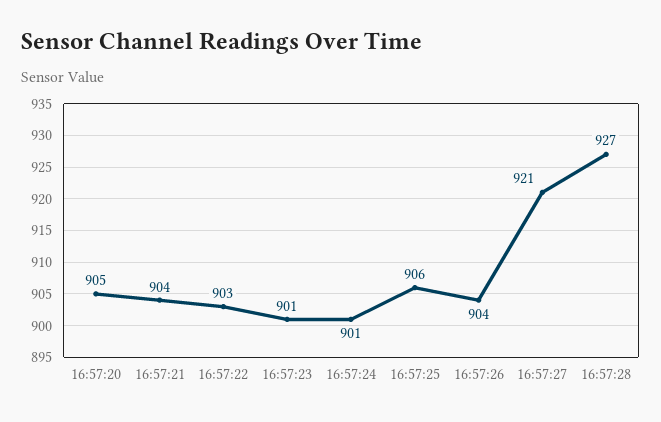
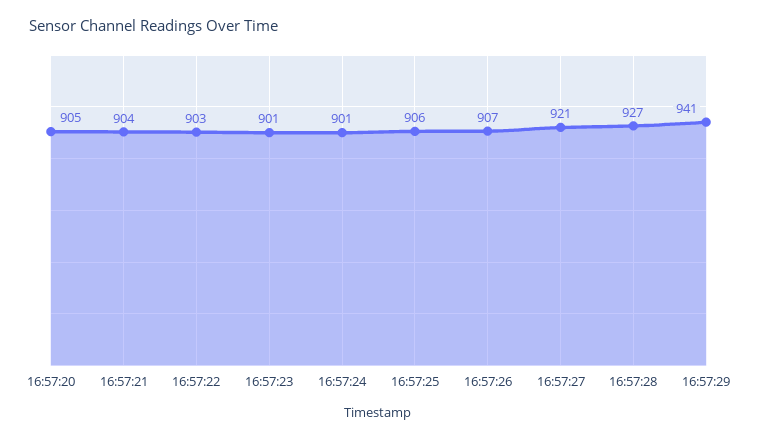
16:57:26: 904 -> 907
16:57:29: none -> 941

